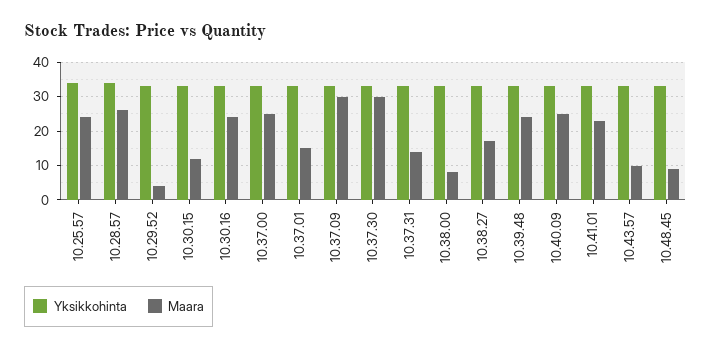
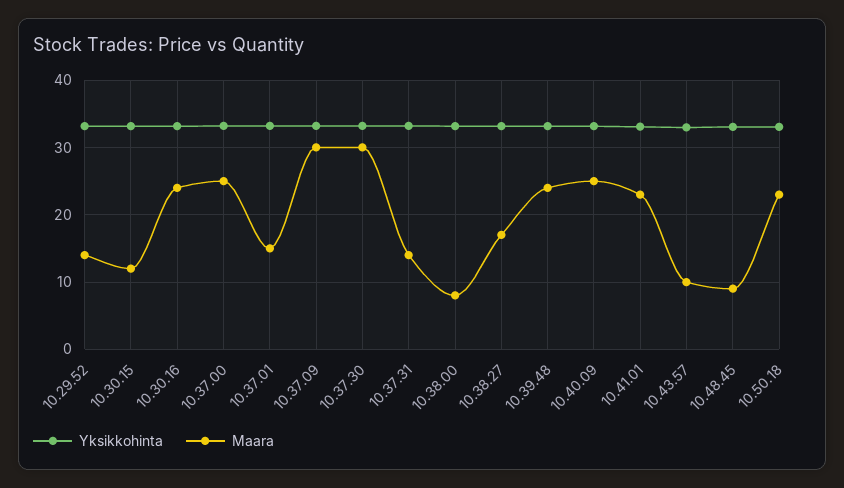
Yksikkohinta, 10.25.57: 34 -> none
Maara, 10.25.57: 24 -> none
Yksikkohinta, 10.28.57: 34 -> none
Maara, 10.28.57: 26 -> none
Maara, 10.29.52: 4 -> 14
Yksikkohinta, 10.50.18: none -> 33
Maara, 10.50.18: none -> 23

